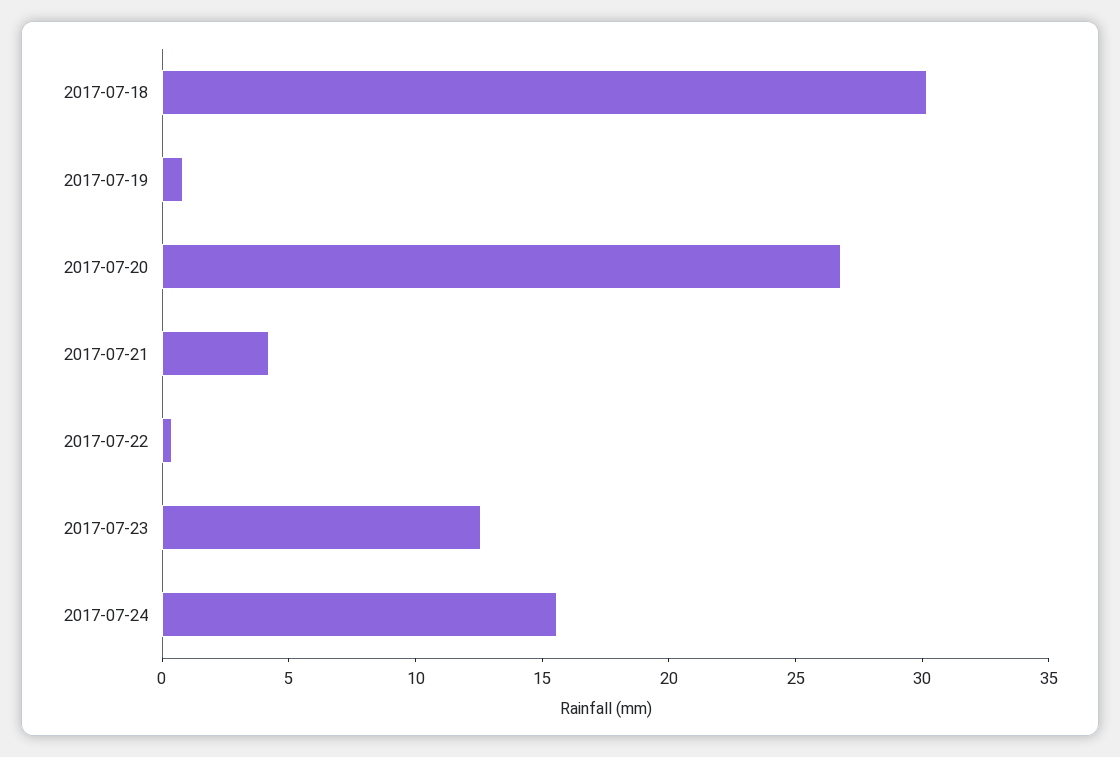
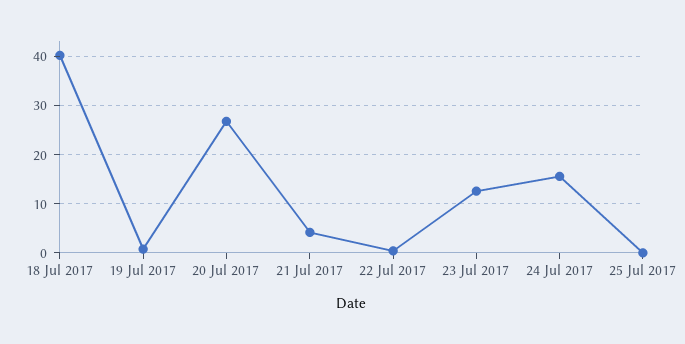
2017-07-18: 30 -> 40
25 Jul 2017: none -> 0

